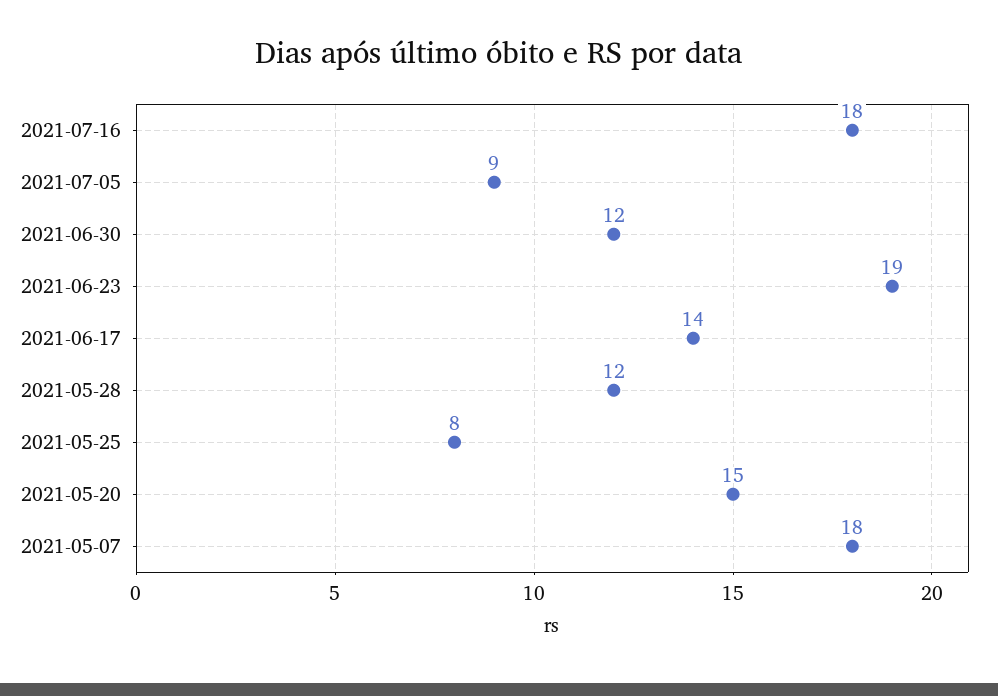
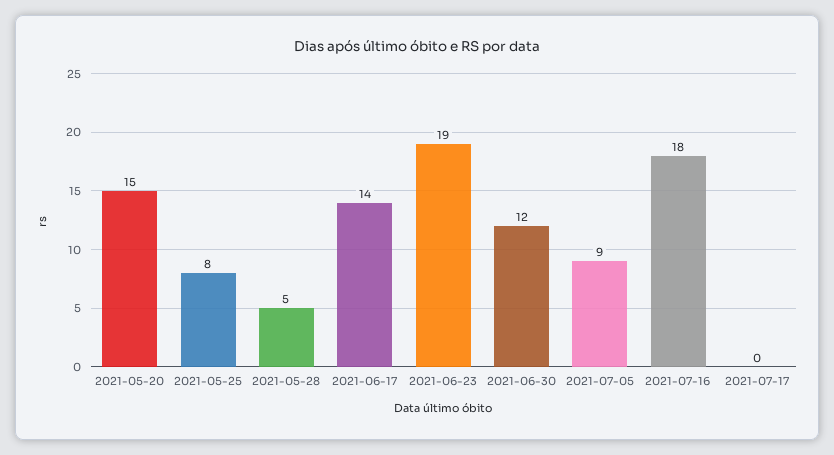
2021-05-28: 12 -> 5
2021-05-07: 18 -> none
2021-07-17: none -> 0

